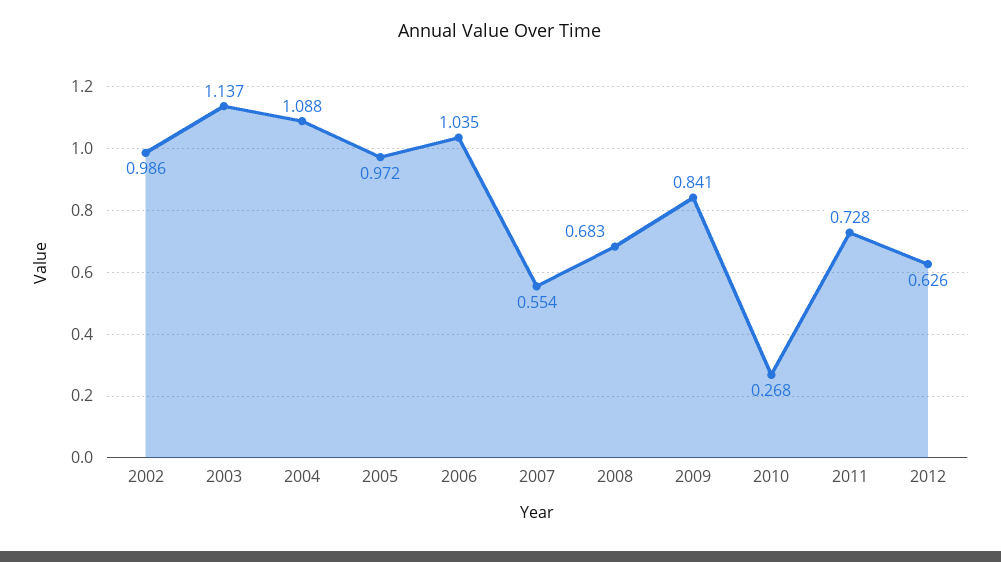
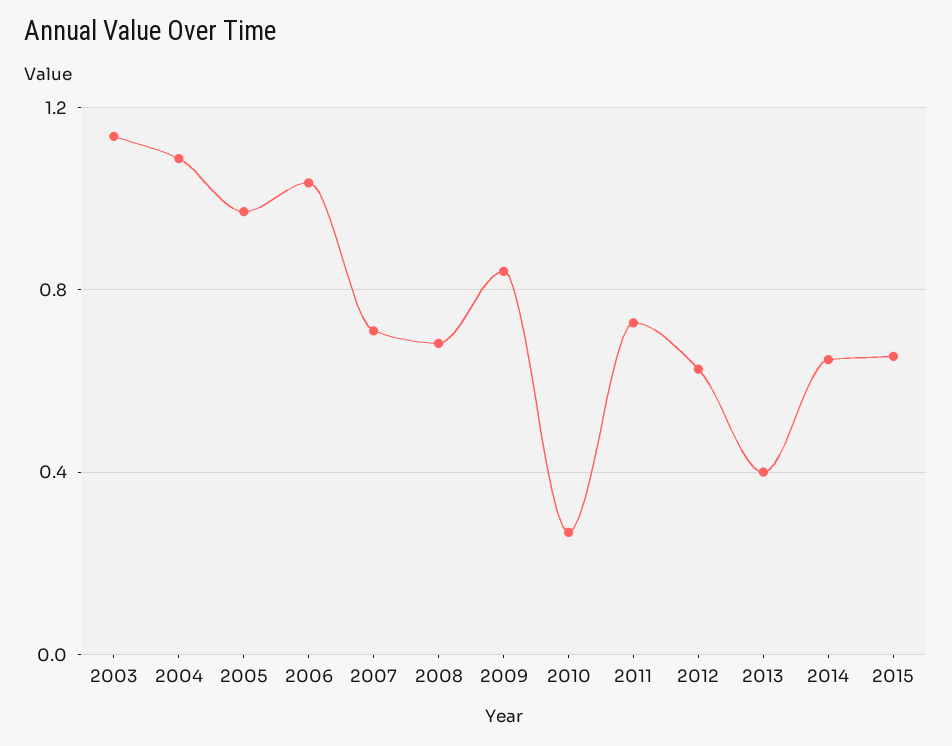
2002: 0.986 -> none
2007: 0.554 -> 0.7
2013: none -> 0.4
2014: none -> 0.65
2015: none -> 0.65

